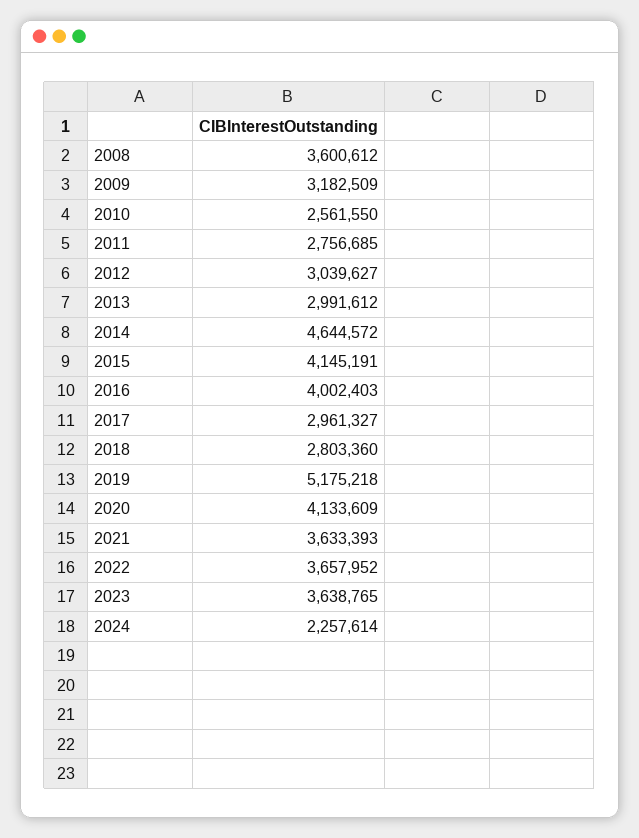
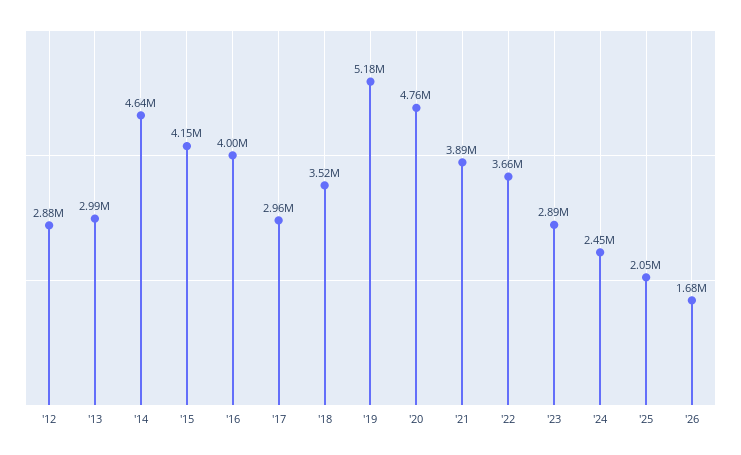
2008: 3600612 -> none
2009: 3182509 -> none
2010: 2561550 -> none
2011: 2756685 -> none
2012: 3039627 -> 2880000
2018: 2803360 -> 3520000
2020: 4133609 -> 4760000
2021: 3633393 -> 3890000
2023: 3638765 -> 2890000
2024: 2257614 -> 2450000
'25: none -> 2050000
'26: none -> 1680000

